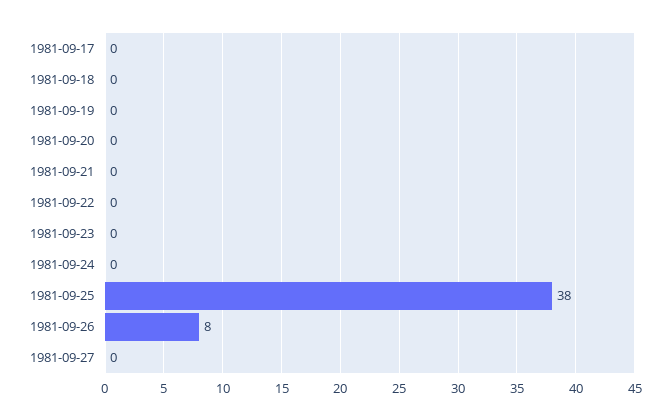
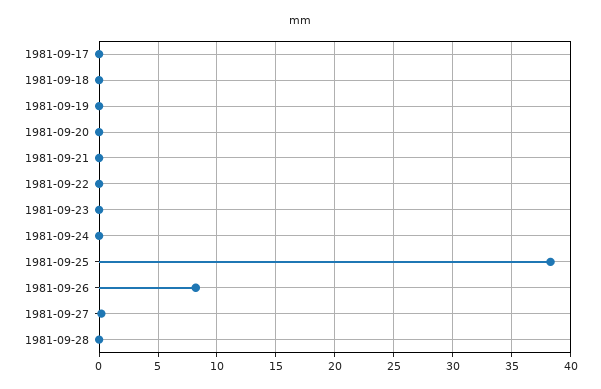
1981-09-28: none -> 0

